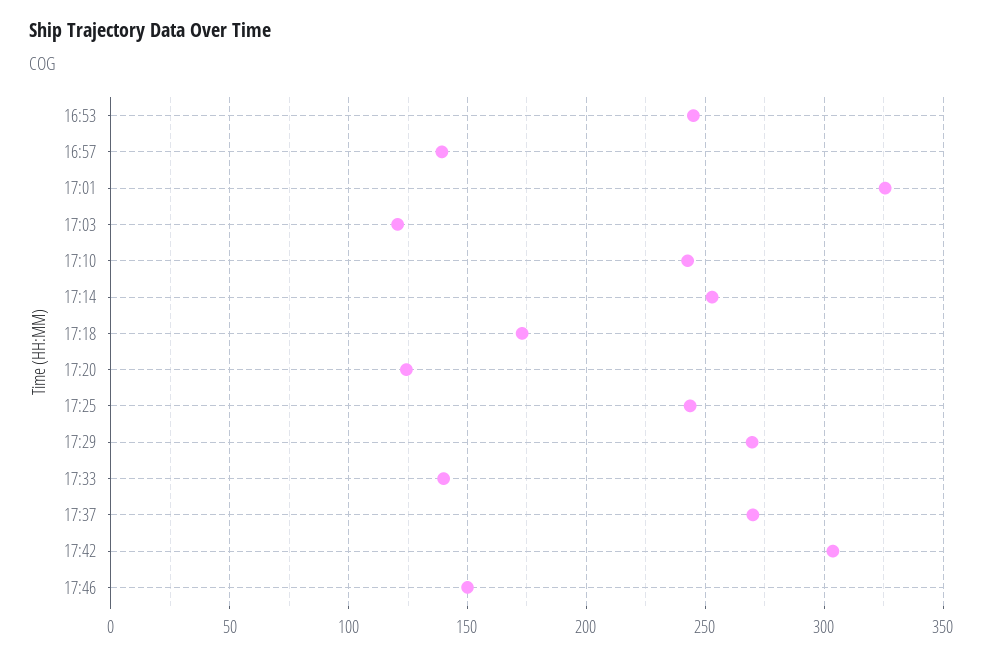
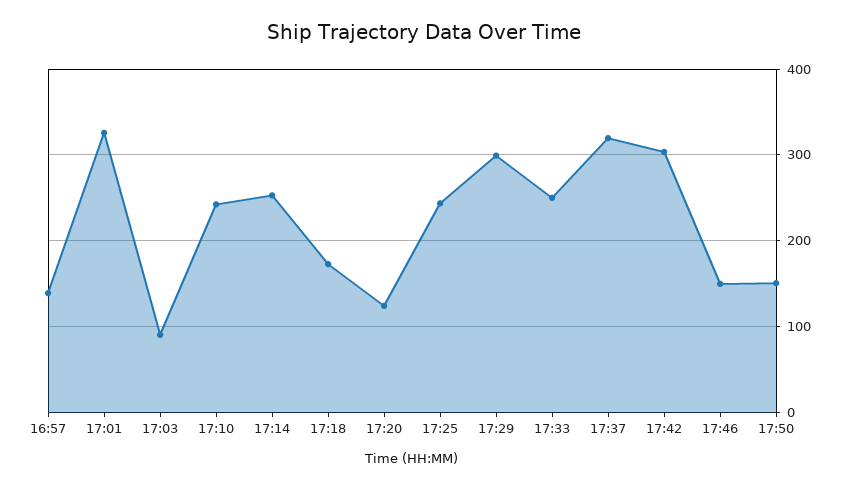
16:53: 245 -> none
17:03: 120 -> 90
17:29: 270 -> 300
17:33: 140 -> 250
17:37: 270 -> 320
17:50: none -> 150

